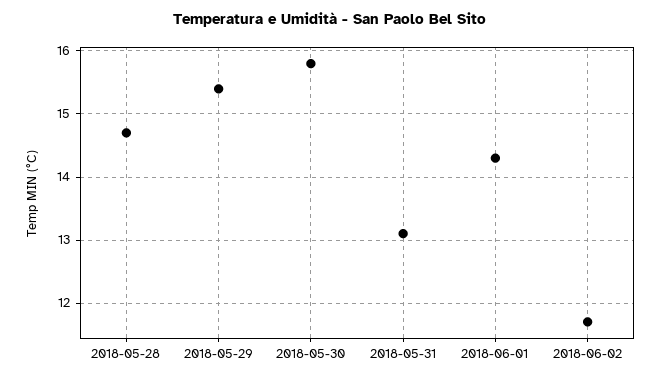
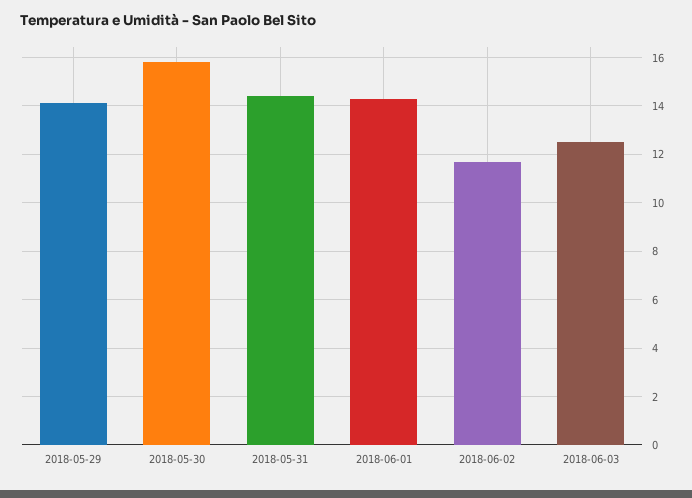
2018-05-28: 14.7 -> none
2018-05-29: 15.4 -> 14
2018-05-31: 13.1 -> 14.5
2018-06-03: none -> 12.5

